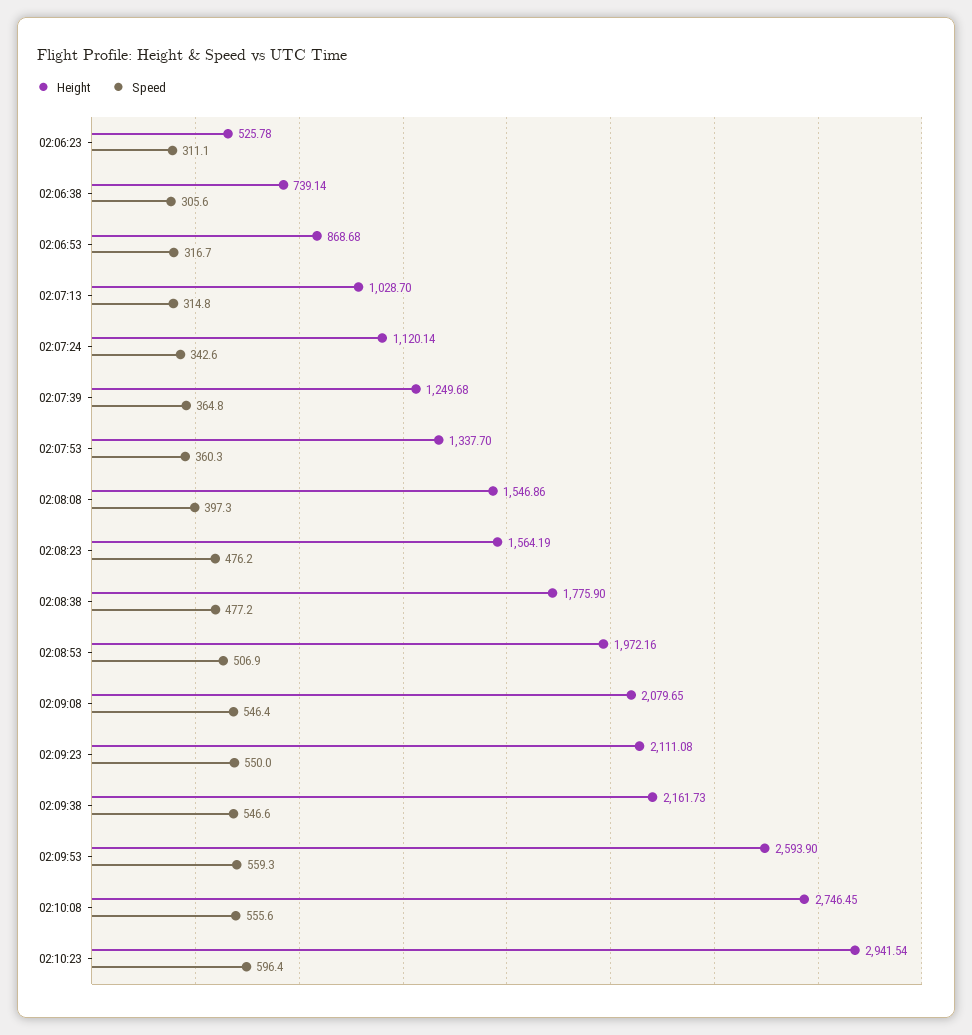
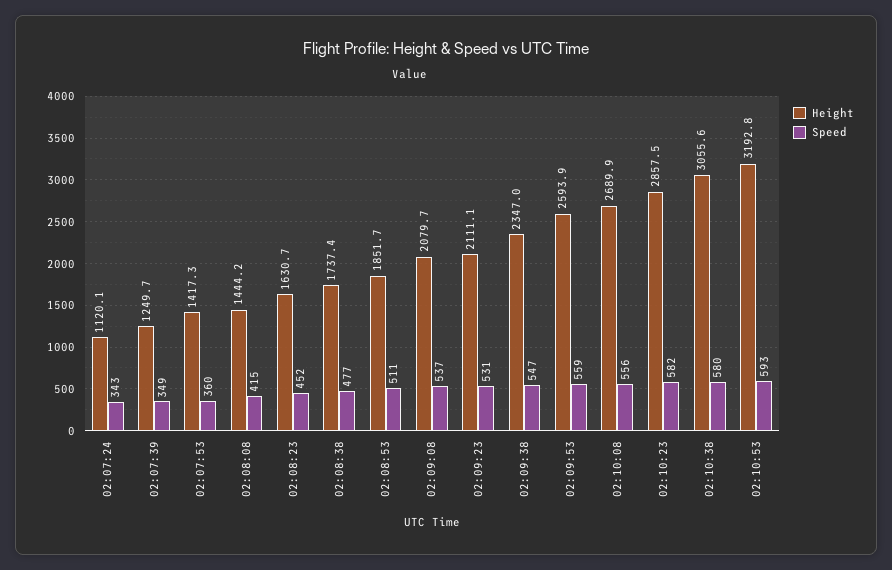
Height, 02:06:23: 525.78 -> none
Speed, 02:06:23: 311.1 -> none
Height, 02:06:38: 739.14 -> none
Speed, 02:06:38: 305.6 -> none
Height, 02:06:53: 868.68 -> none
Speed, 02:06:53: 316.7 -> none
Height, 02:07:13: 1028.7 -> none
Speed, 02:07:13: 314.8 -> none
Speed, 02:07:39: 364.8 -> 349
Height, 02:07:53: 1337.7 -> 1417.3
Height, 02:08:08: 1546.86 -> 1444.2
Speed, 02:08:08: 397.3 -> 415
Height, 02:08:23: 1564.19 -> 1630.7
Speed, 02:08:23: 476.2 -> 452
Height, 02:08:38: 1775.9 -> 1737.4
Height, 02:08:53: 1972.16 -> 1851.7
Speed, 02:08:53: 506.9 -> 511
Speed, 02:09:08: 546.4 -> 537
Speed, 02:09:23: 550 -> 531
Height, 02:09:38: 2161.73 -> 2347
Height, 02:10:08: 2746.45 -> 2689.9
Height, 02:10:23: 2941.54 -> 2857.5
Speed, 02:10:23: 596.4 -> 582
Height, 02:10:38: none -> 3055.6
Speed, 02:10:38: none -> 580
Height, 02:10:53: none -> 3192.8
Speed, 02:10:53: none -> 593

